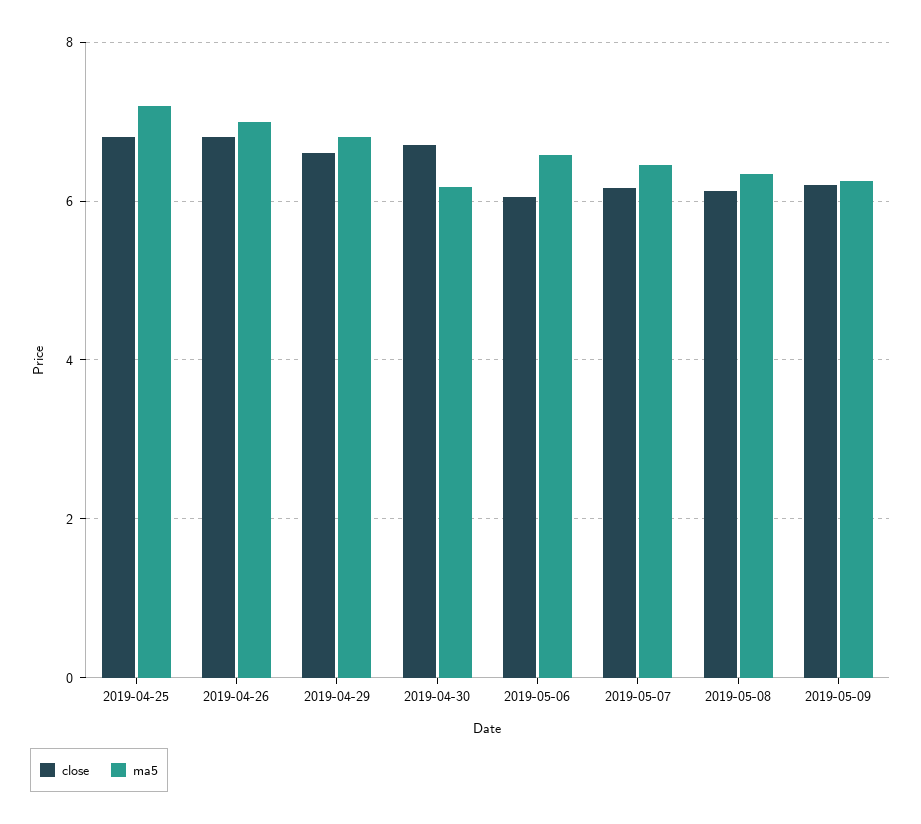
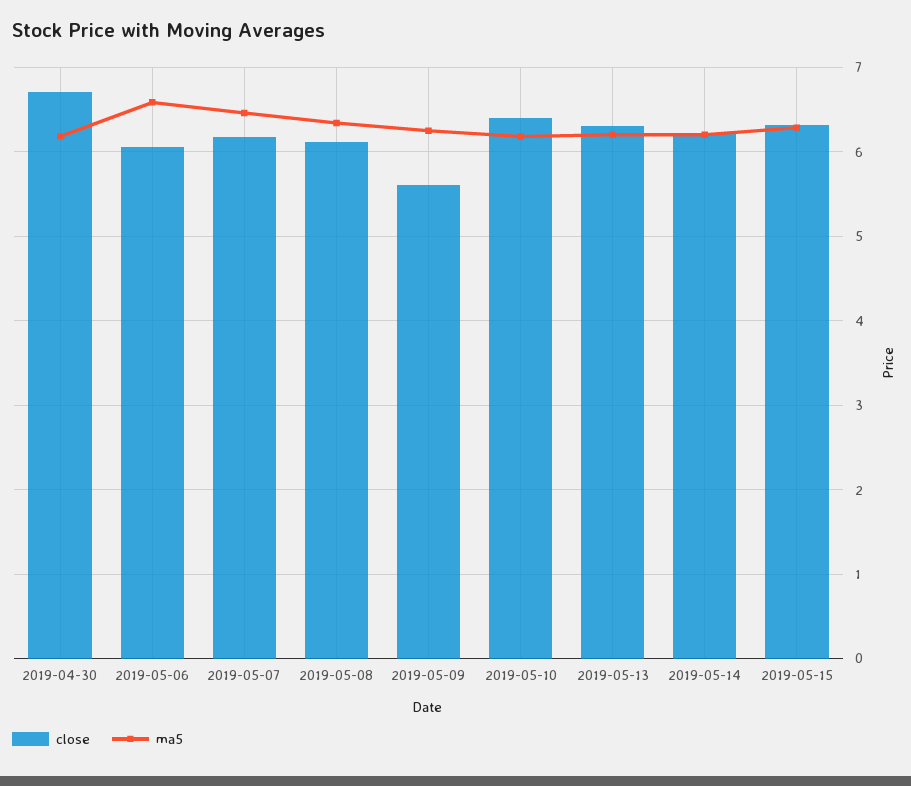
close, 2019-04-25: 6.8 -> none
ma5, 2019-04-25: 7.2 -> none
close, 2019-04-26: 6.8 -> none
ma5, 2019-04-26: 7 -> none
close, 2019-04-29: 6.6 -> none
ma5, 2019-04-29: 6.8 -> none
close, 2019-05-09: 6.2 -> 5.6
close, 2019-05-10: none -> 6.4
ma5, 2019-05-10: none -> 6.2
close, 2019-05-13: none -> 6.3
ma5, 2019-05-13: none -> 6.2
close, 2019-05-14: none -> 6.2
ma5, 2019-05-14: none -> 6.2
close, 2019-05-15: none -> 6.3
ma5, 2019-05-15: none -> 6.3

